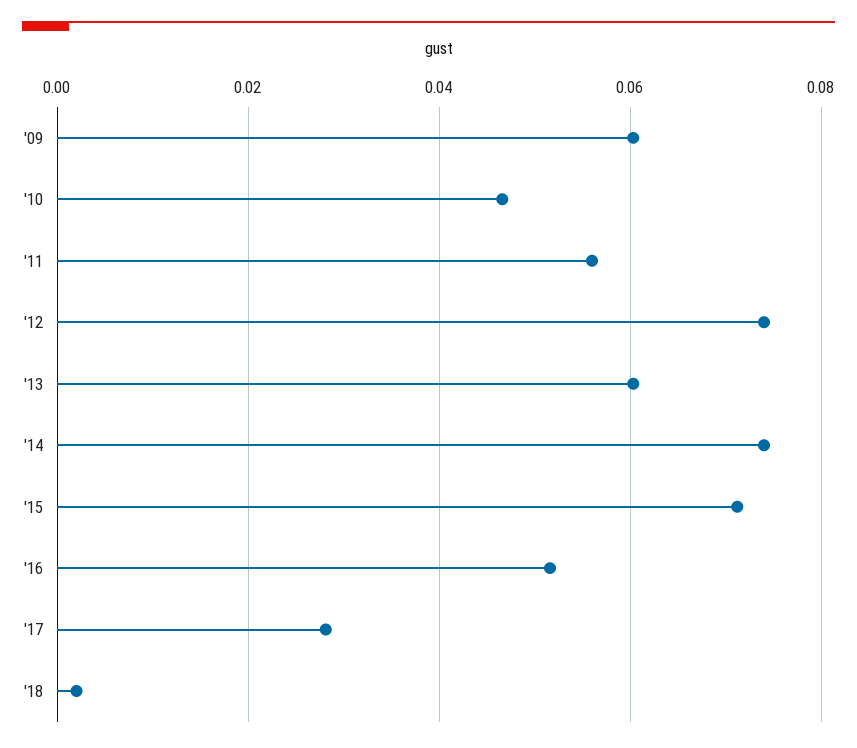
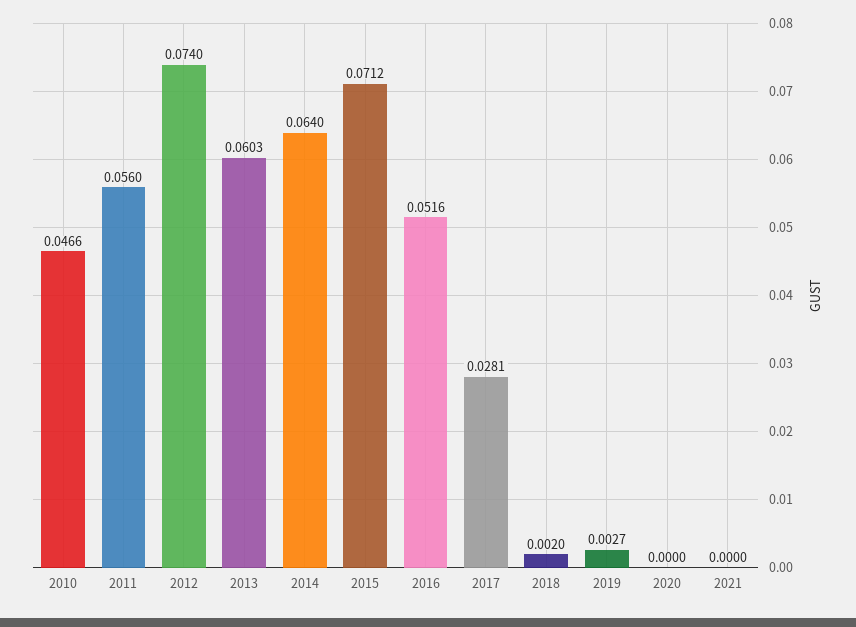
'09: 0.06 -> none
'14: 0.074 -> 0.064
2019: none -> 0.0027
2020: none -> 0
2021: none -> 0

